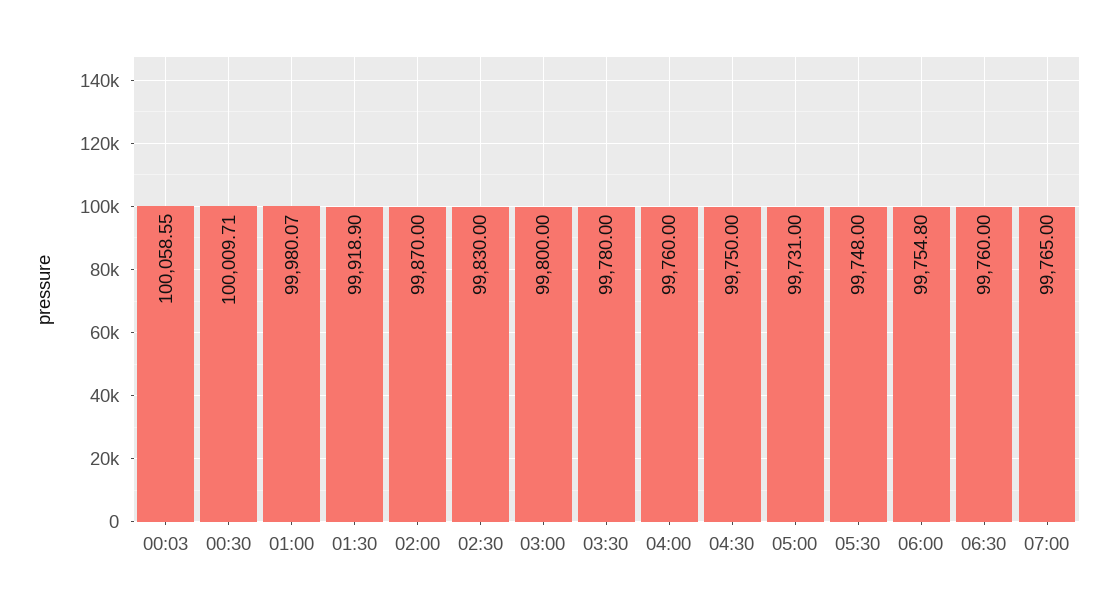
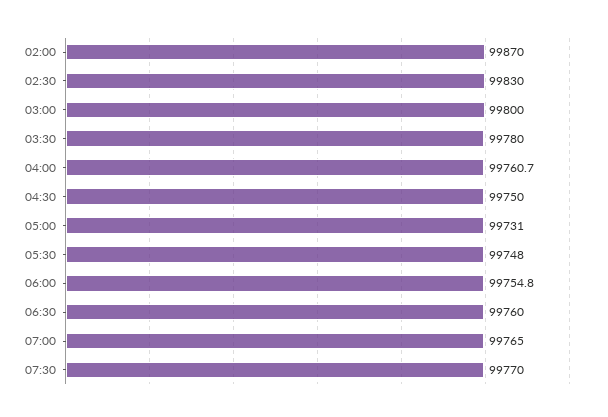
00:03: 100058.55 -> none
00:30: 100009.71 -> none
01:00: 99980.07 -> none
01:30: 99918.9 -> none
04:00: 99760 -> 99760.7
07:30: none -> 99770

